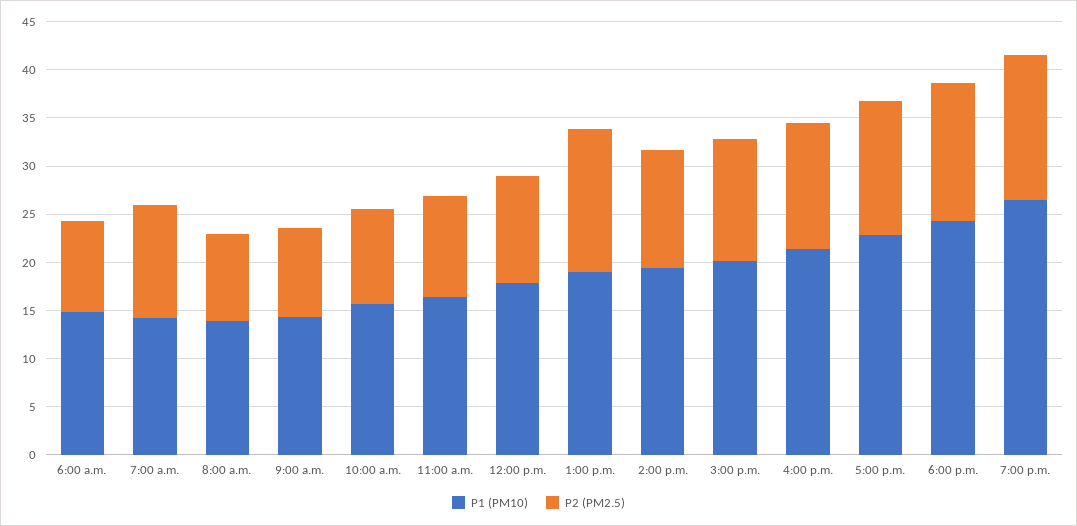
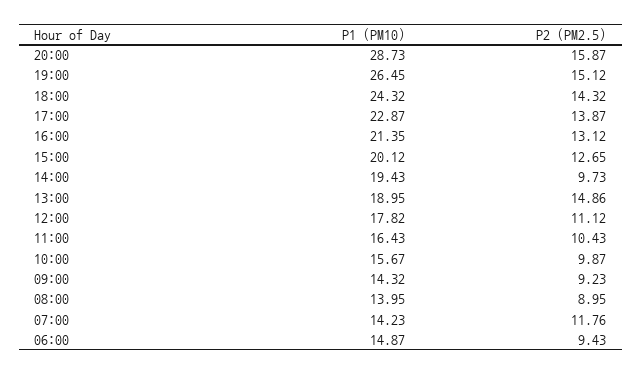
P2 (PM2.5), 2:00 p.m.: 12 -> 9.73
P1 (PM10), 20:00: none -> 28.73
P2 (PM2.5), 20:00: none -> 15.87

